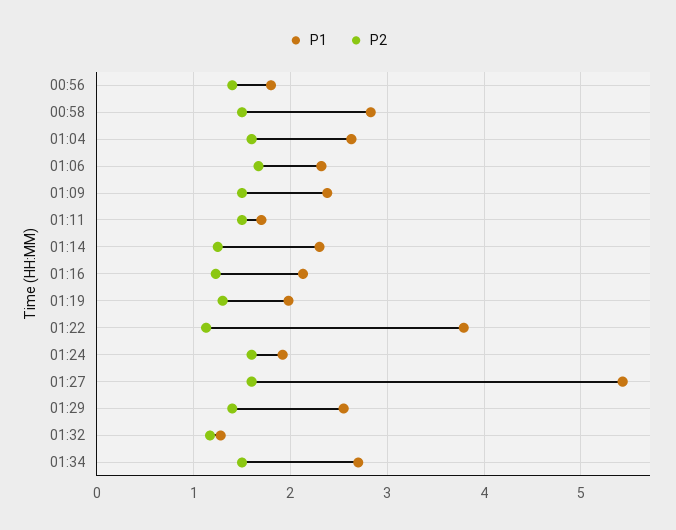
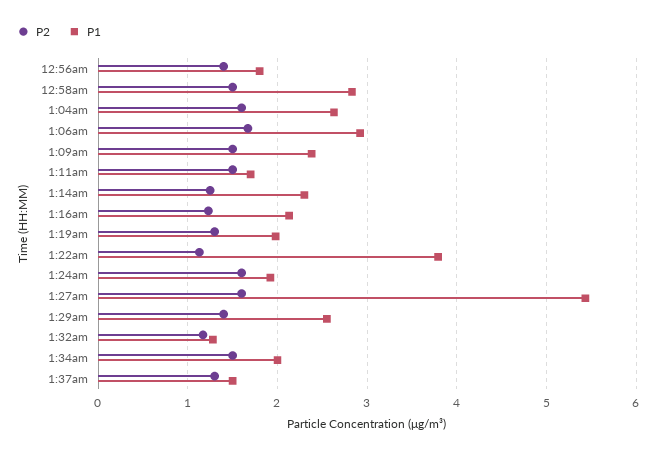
P1, 01:06: 2.3 -> 2.9
P1, 01:34: 2.7 -> 2
P2, 1:37am: none -> 1.3
P1, 1:37am: none -> 1.5

